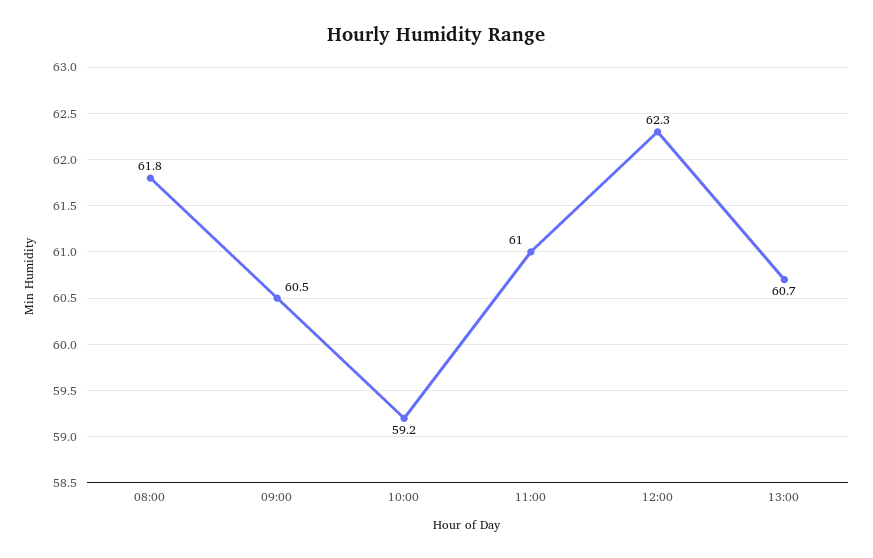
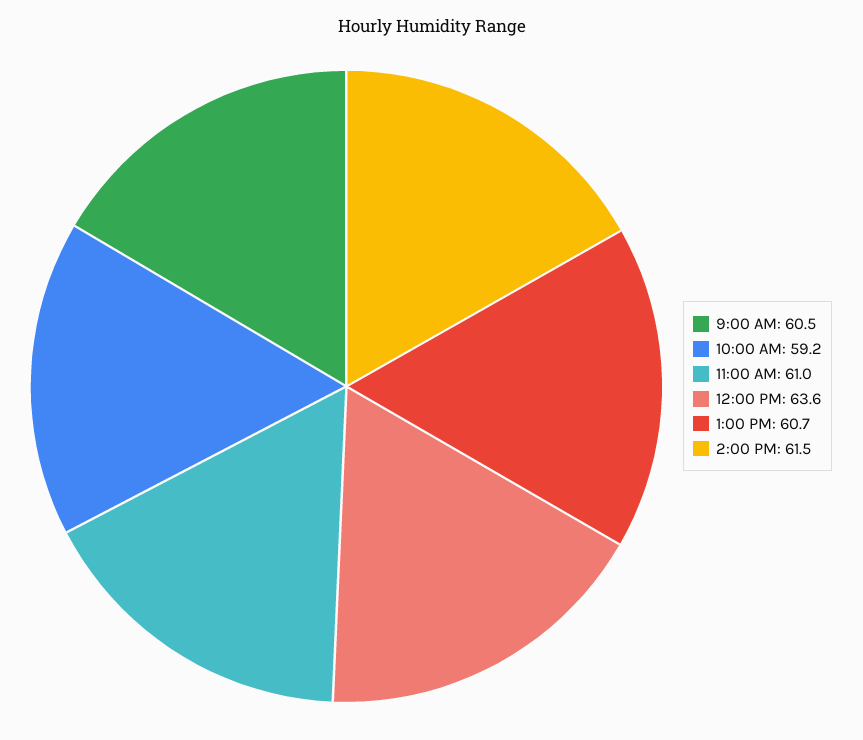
08:00: 61.8 -> none
12:00: 62.3 -> 63.6
2:00 PM: none -> 61.5

